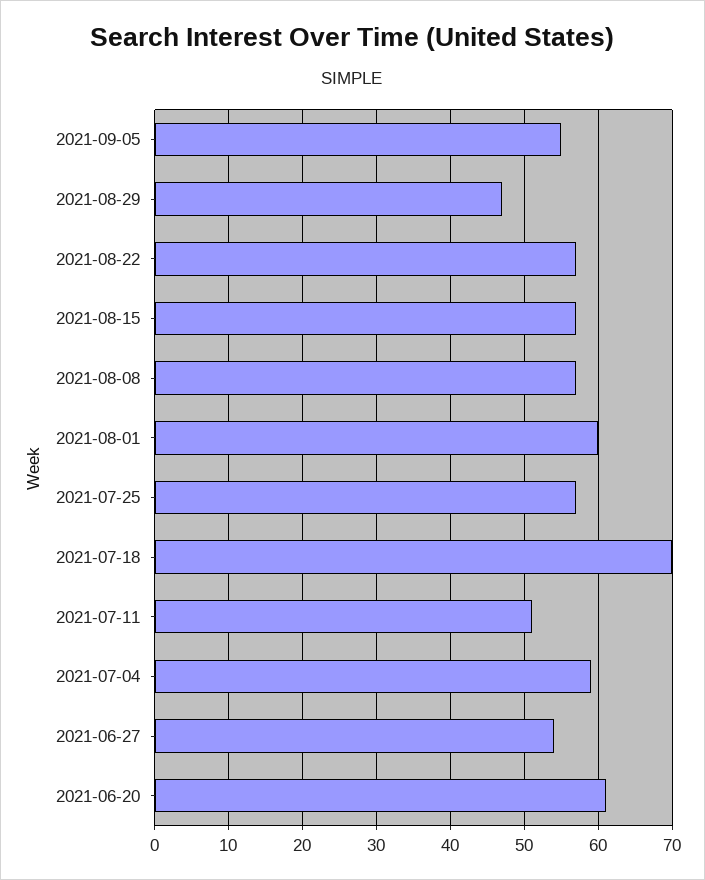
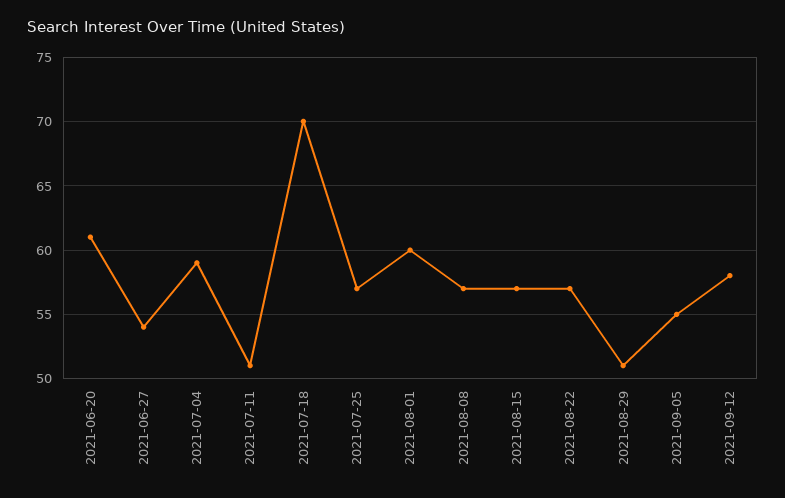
2021-08-29: 47 -> 51
2021-09-12: none -> 58

